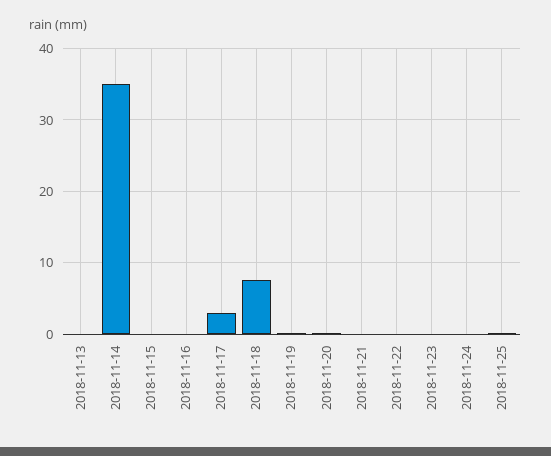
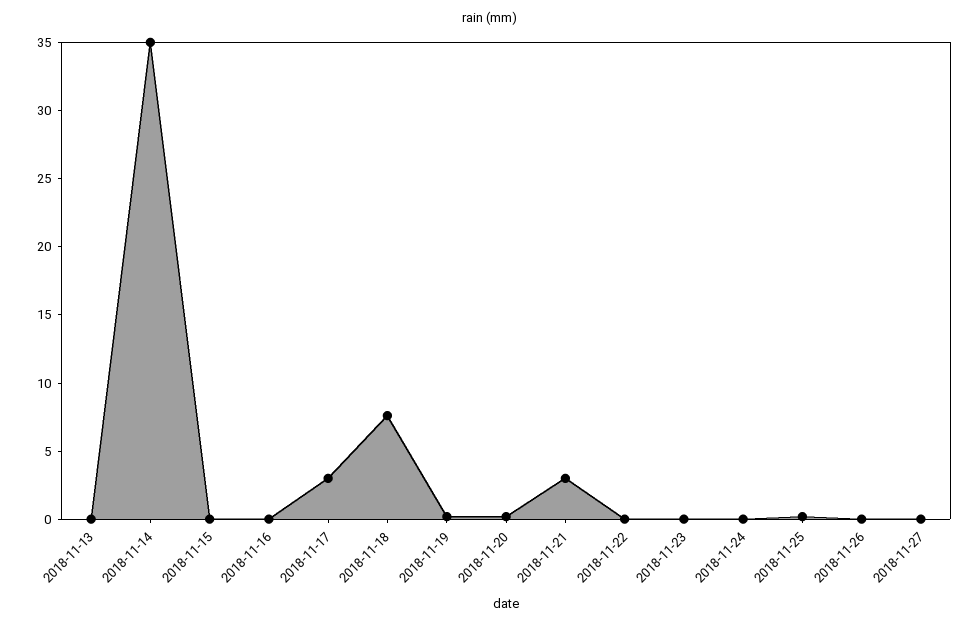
2018-11-21: 0 -> 3
2018-11-26: none -> 0
2018-11-27: none -> 0

